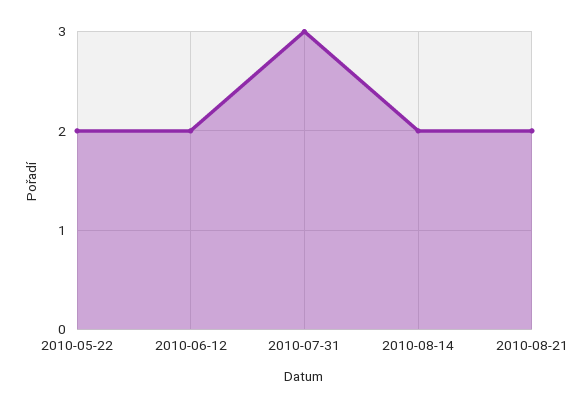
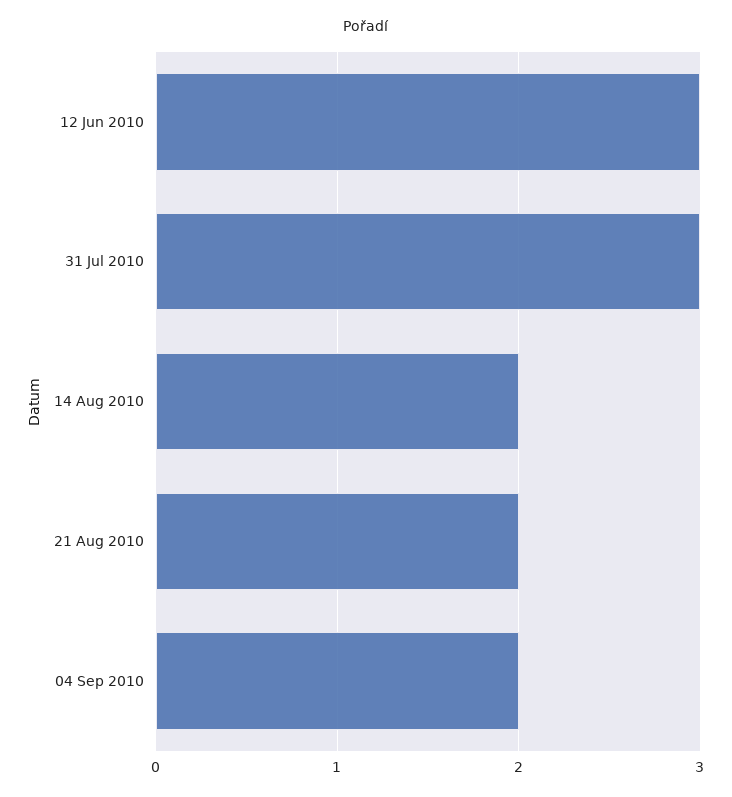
2010-05-22: 2 -> none
2010-06-12: 2 -> 3
04 Sep 2010: none -> 2

